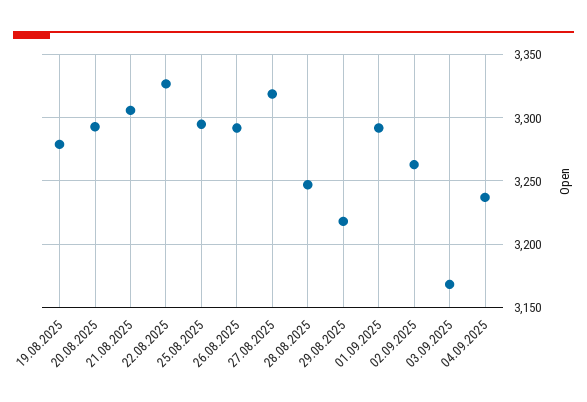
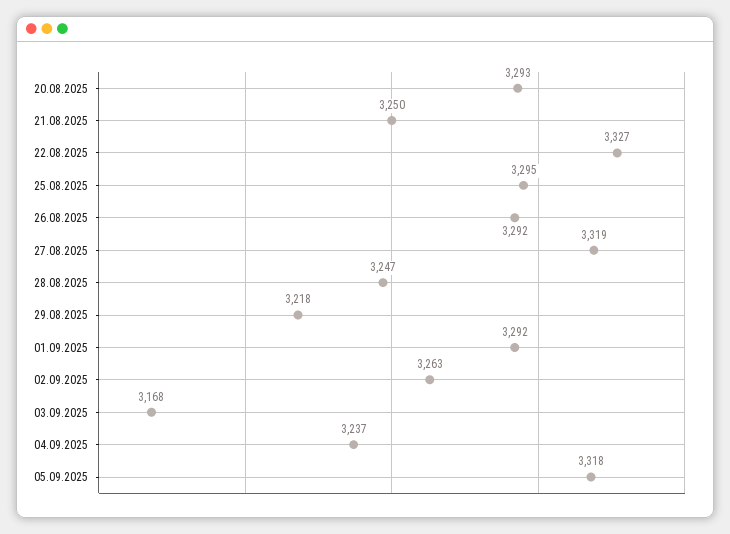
19.08.2025: 3280 -> none
21.08.2025: 3305 -> 3250
05.09.2025: none -> 3318

